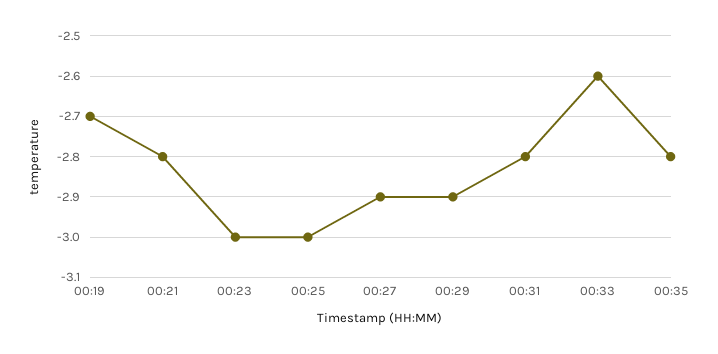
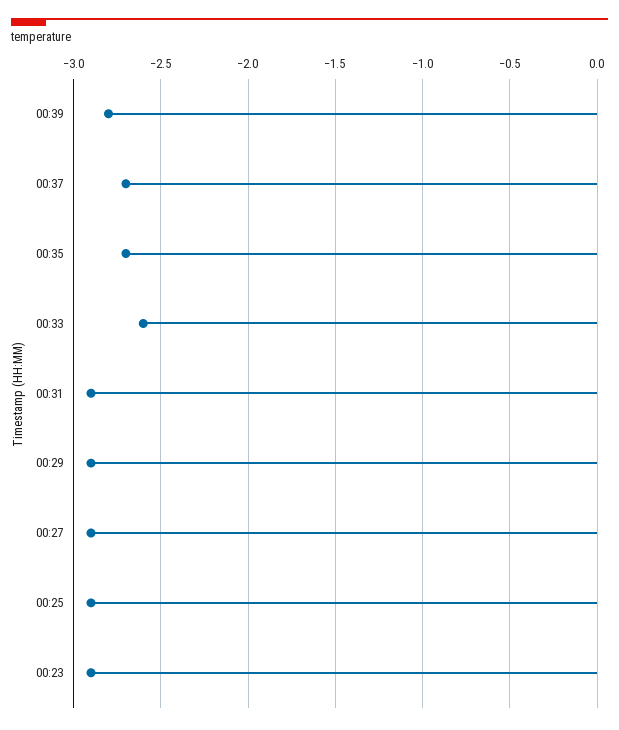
00:19: -2.7 -> none
00:21: -2.8 -> none
00:23: -3 -> -2.9
00:25: -3 -> -2.9
00:31: -2.8 -> -2.9
00:35: -2.8 -> -2.7
00:39: none -> -2.8
00:37: none -> -2.7

